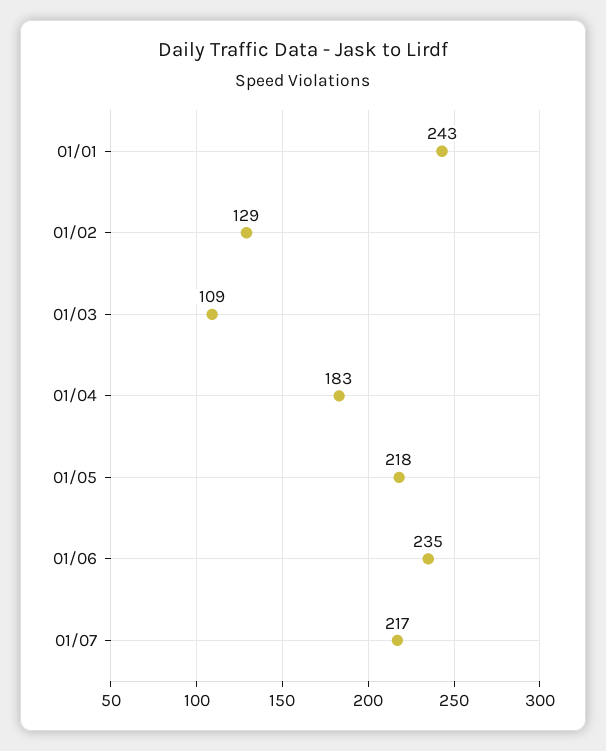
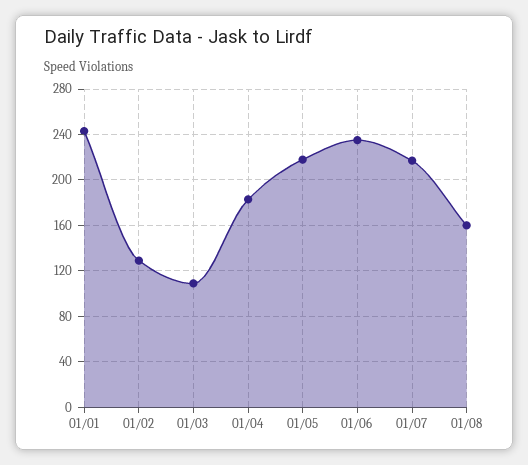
01/08: none -> 160

